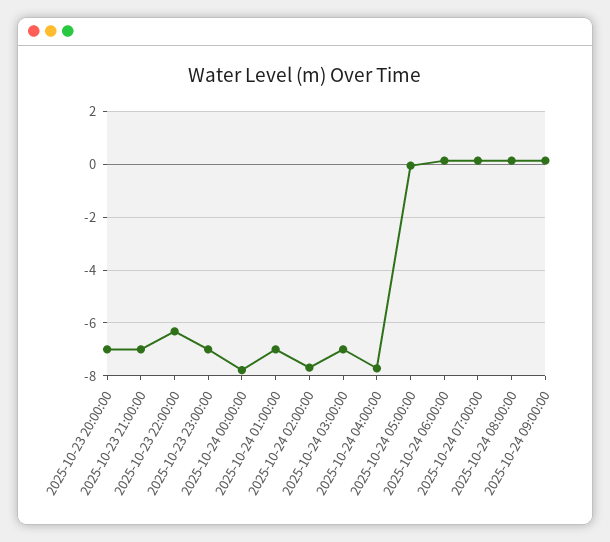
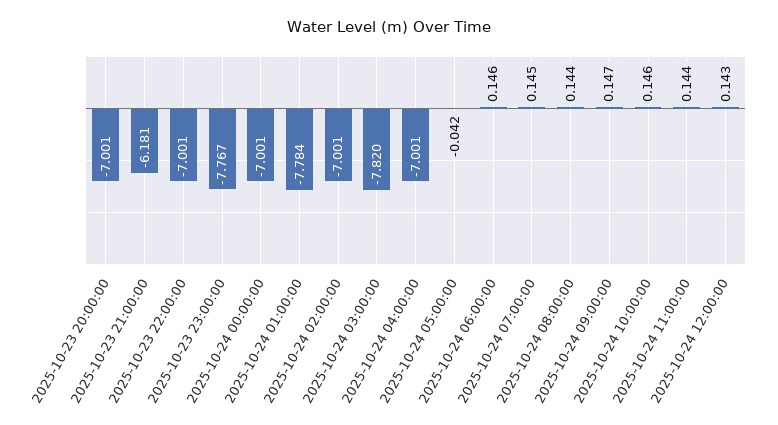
2025-10-23 21:00:00: -7 -> -6.181
2025-10-23 22:00:00: -6.25 -> -7.001
2025-10-23 23:00:00: -7 -> -7.767
2025-10-24 00:00:00: -7.75 -> -7.001
2025-10-24 01:00:00: -7 -> -7.784
2025-10-24 02:00:00: -7.75 -> -7.001
2025-10-24 03:00:00: -7 -> -7.82
2025-10-24 04:00:00: -7.75 -> -7.001
2025-10-24 10:00:00: none -> 0.146
2025-10-24 11:00:00: none -> 0.144
2025-10-24 12:00:00: none -> 0.143

